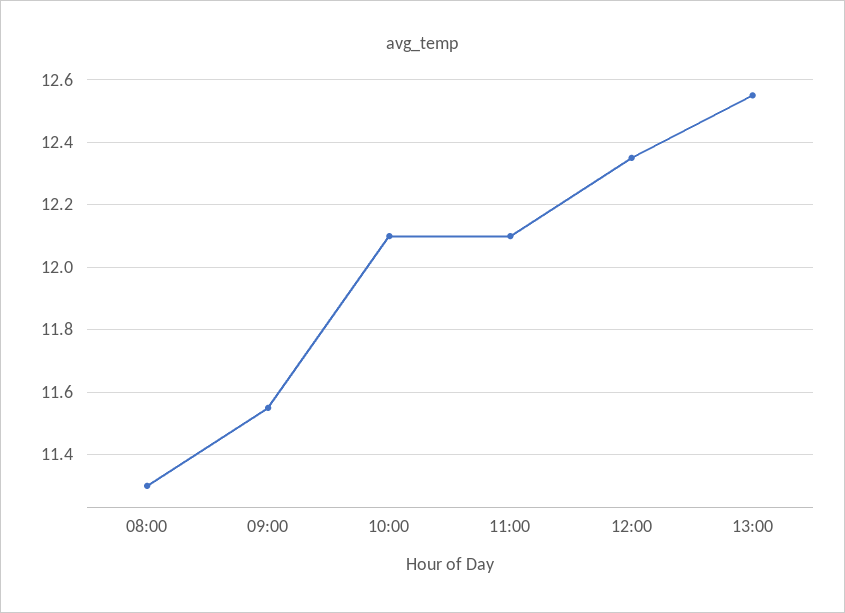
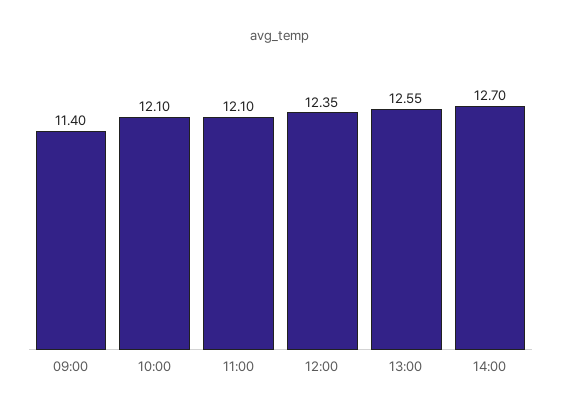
08:00: 11.3 -> none
09:00: 11.55 -> 11.4
14:00: none -> 12.7

